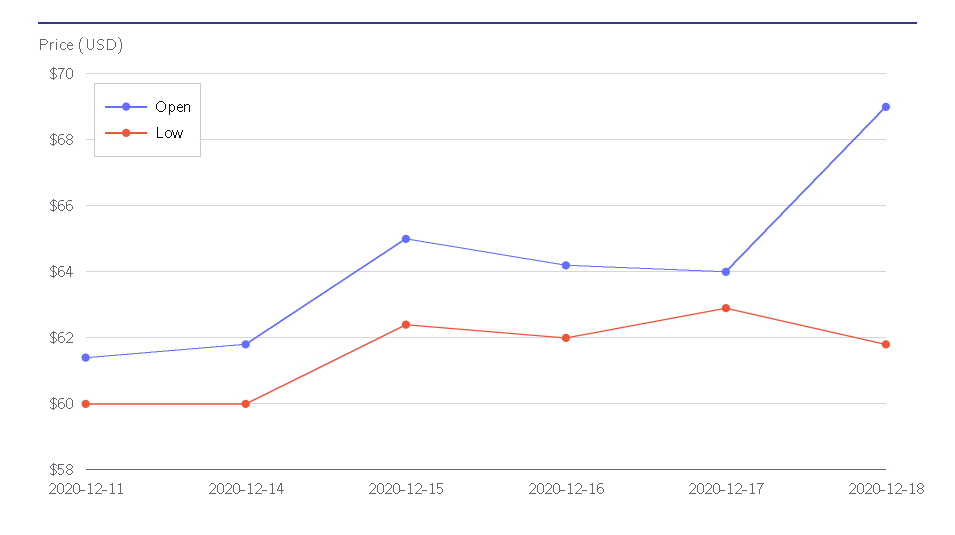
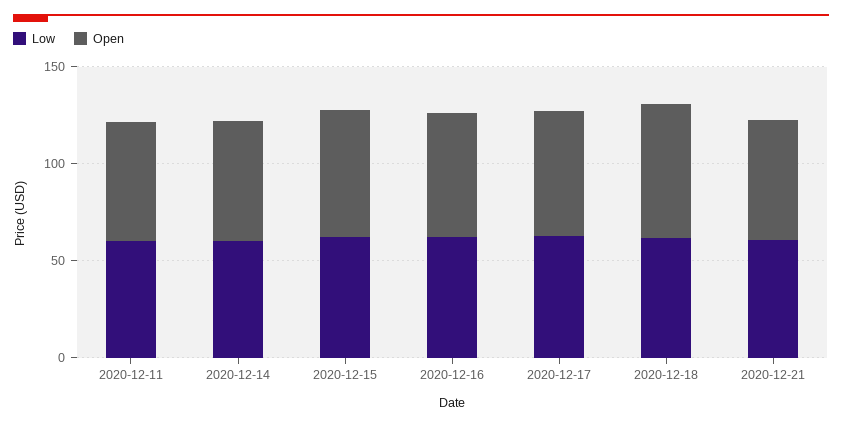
Low, 2020-12-21: none -> 60
Open, 2020-12-21: none -> 60

